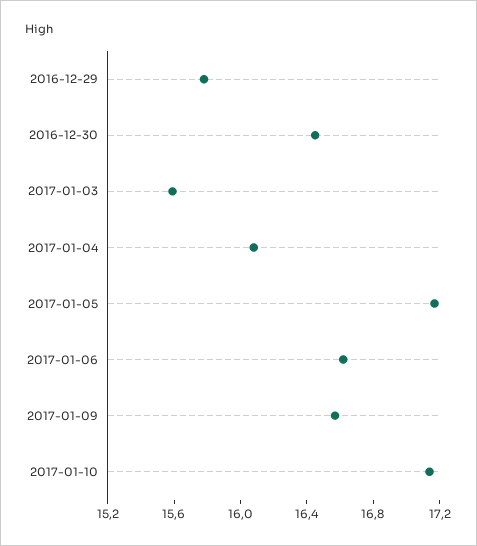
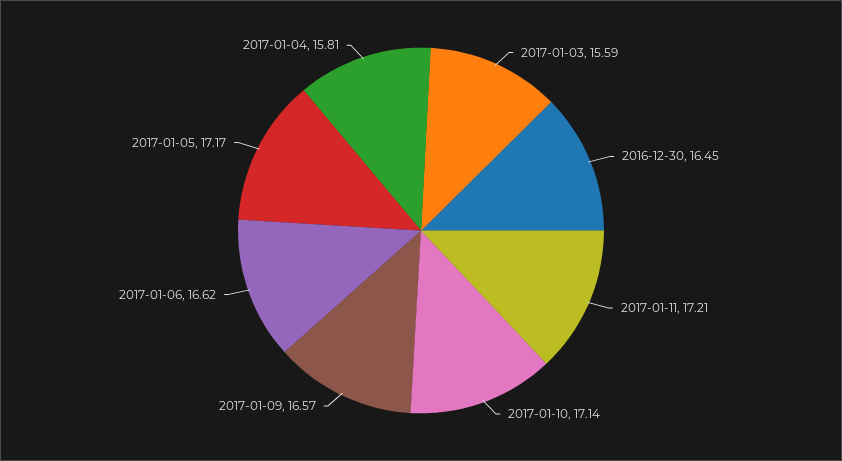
2016-12-29: 15.8 -> none
2017-01-04: 16.1 -> 15.81
2017-01-11: none -> 17.21

